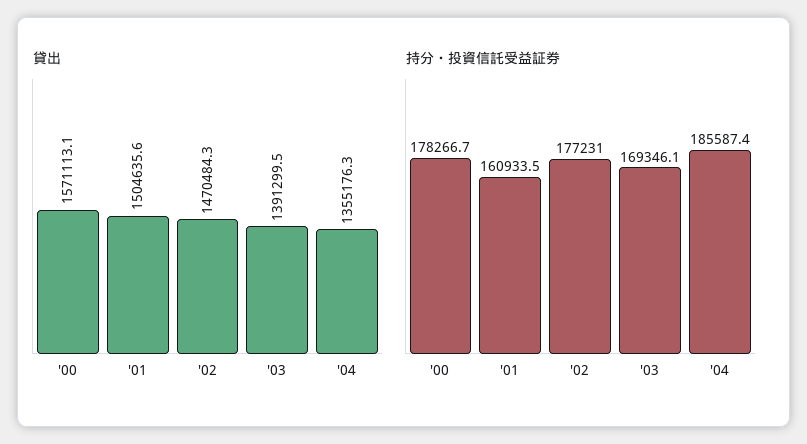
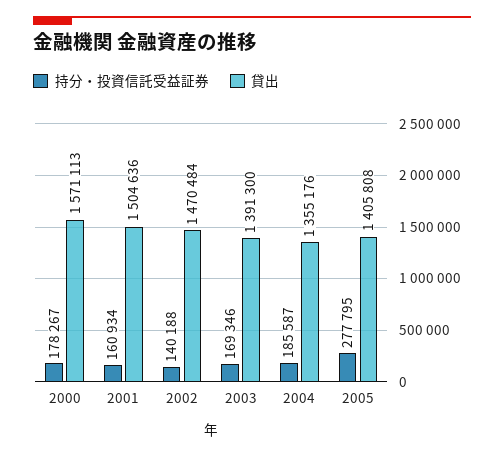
持分・投資信託受益証券, '02: 177231 -> 140188
持分・投資信託受益証券, 2005: none -> 277795
貸出, 2005: none -> 1405808

